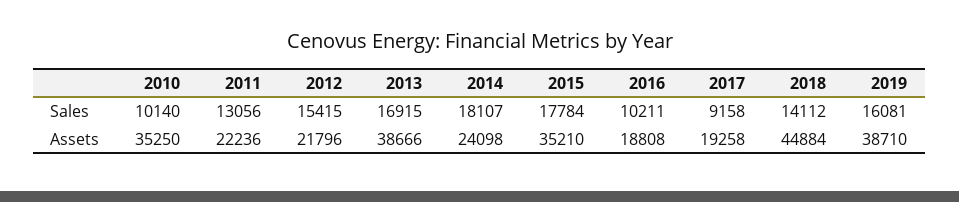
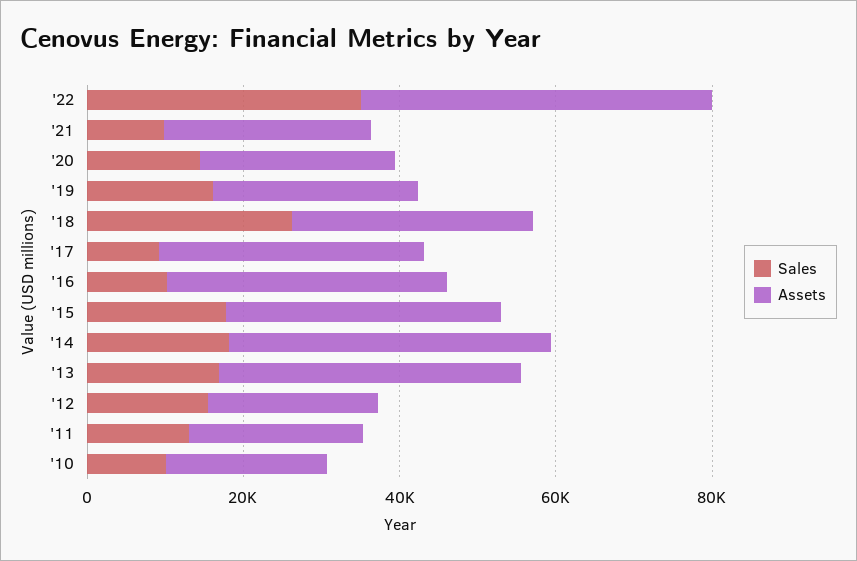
Sales, 2018: 14112 -> 25000
Assets, 2010: 35250 -> 20000
Assets, 2014: 24098 -> 40000
Assets, 2016: 18808 -> 35000
Assets, 2017: 19258 -> 35000
Assets, 2018: 44884 -> 30000
Assets, 2019: 38710 -> 25000
Sales, '22: none -> 35000
Assets, '22: none -> 45000
Sales, '21: none -> 10000
Assets, '21: none -> 25000
Sales, '20: none -> 15000
Assets, '20: none -> 25000

